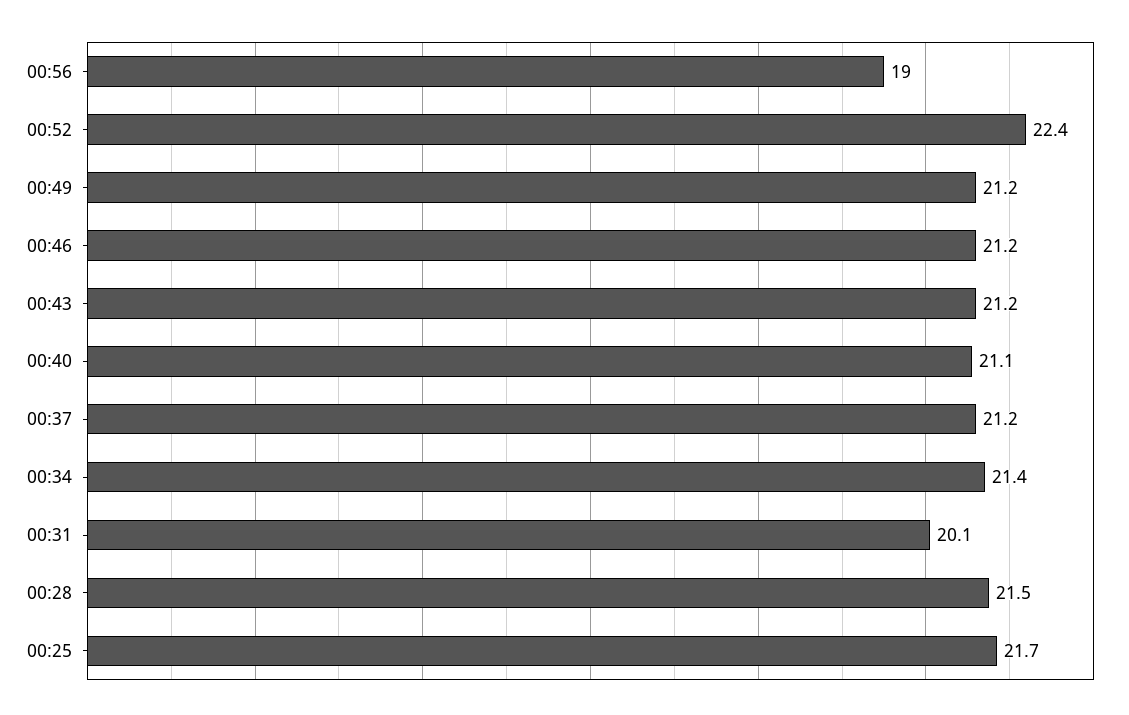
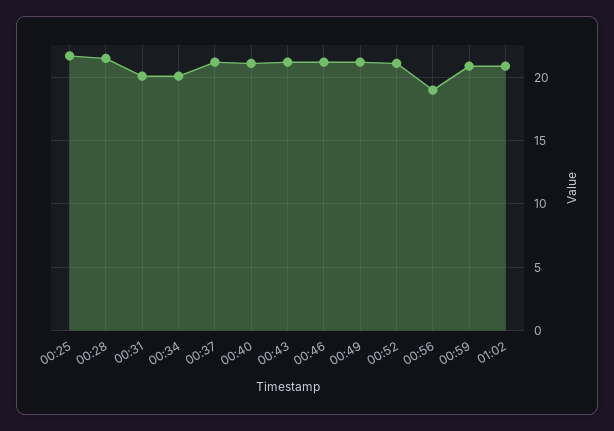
00:52: 22.4 -> 21
00:34: 21.4 -> 20
00:59: none -> 21
01:02: none -> 21

